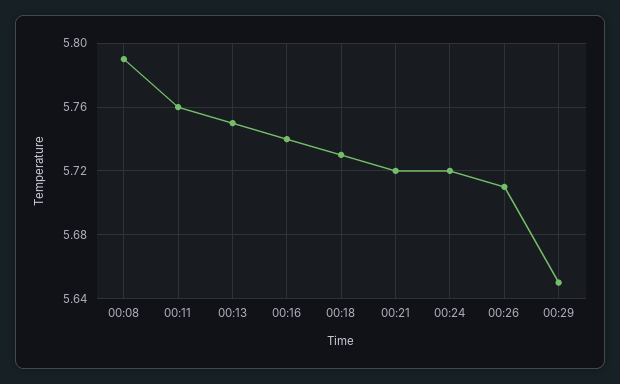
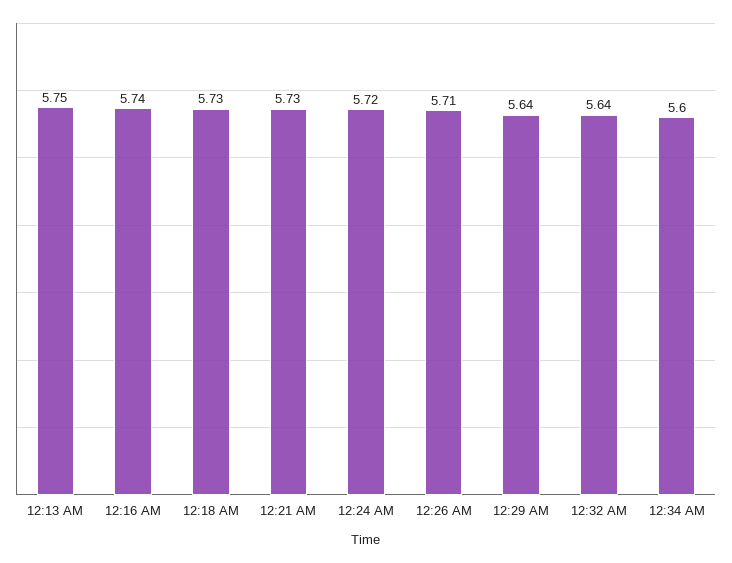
00:08: 5.79 -> none
00:11: 5.76 -> none
00:21: 5.72 -> 5.73
00:29: 5.65 -> 5.64
12:32 AM: none -> 5.64
12:34 AM: none -> 5.6

